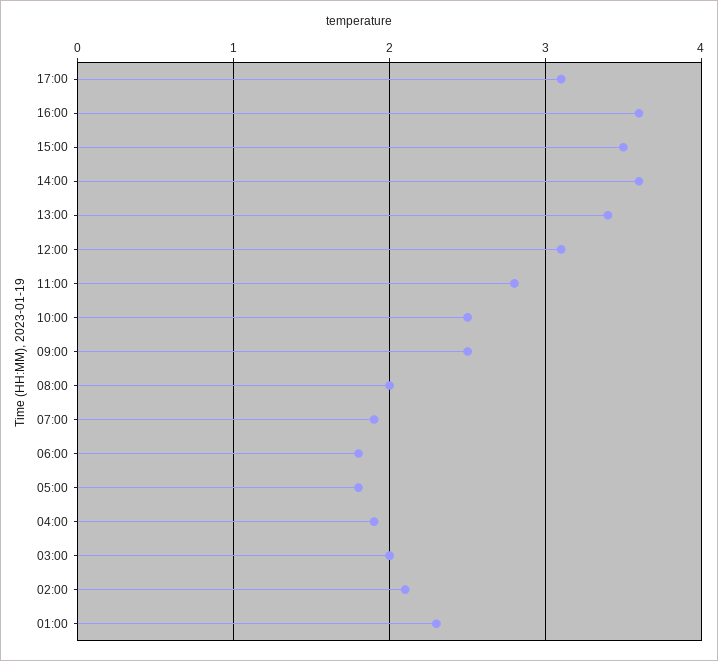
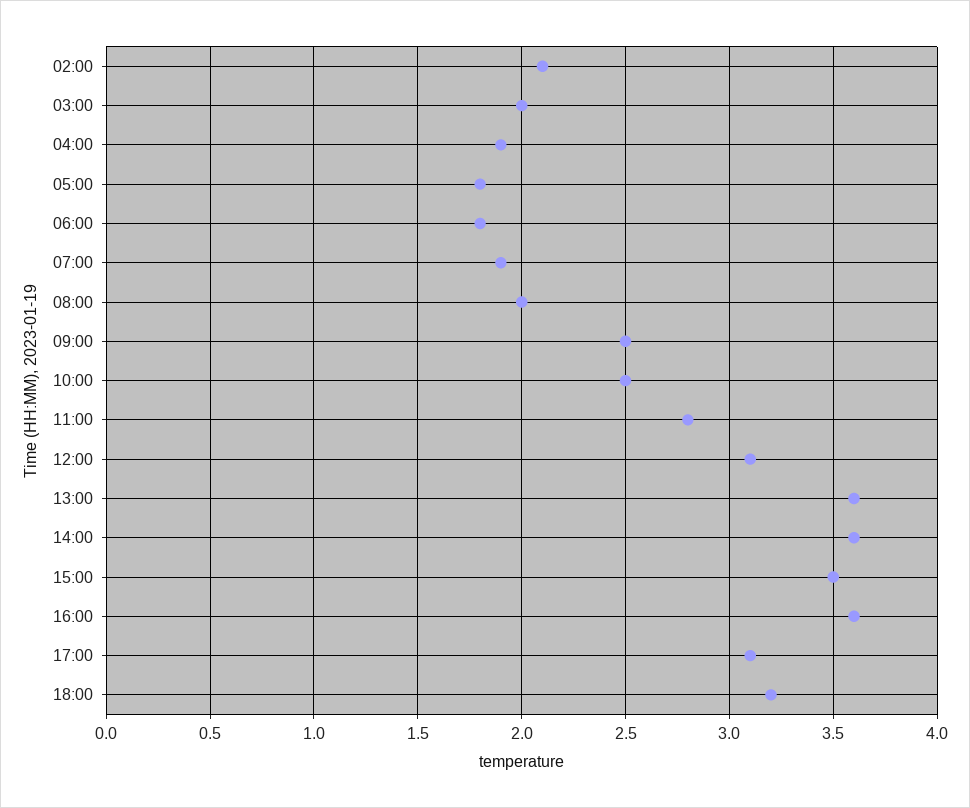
13:00: 3.4 -> 3.6
01:00: 2.3 -> none
18:00: none -> 3.2

